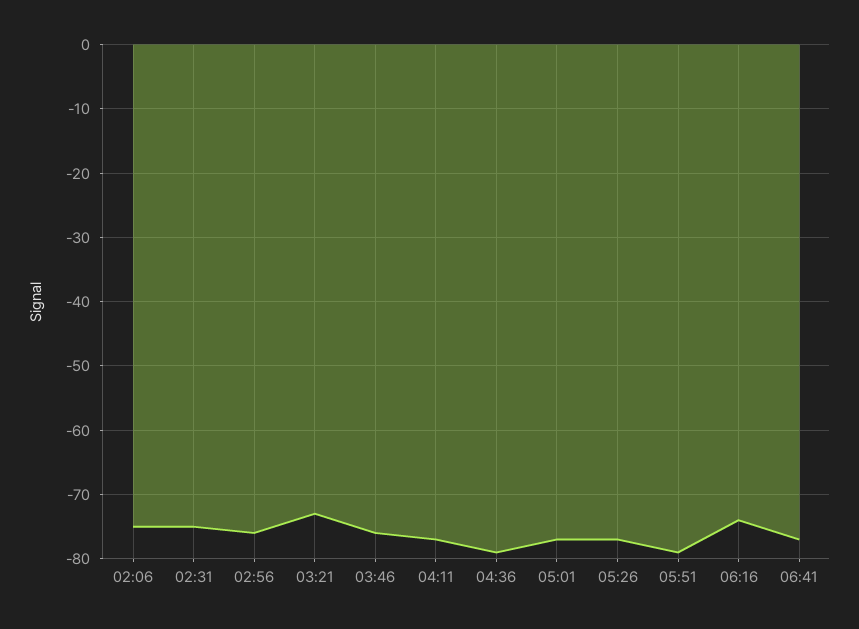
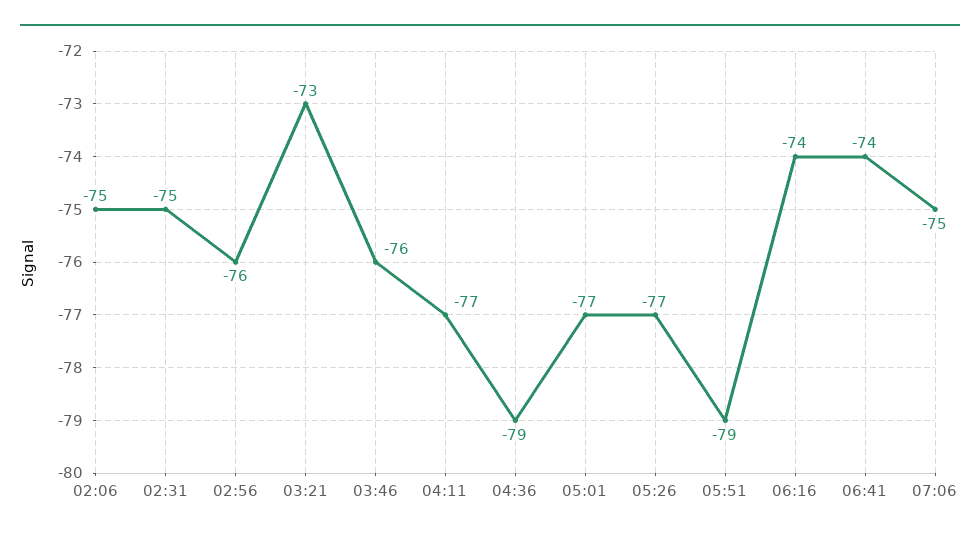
06:41: -77 -> -74
07:06: none -> -75

